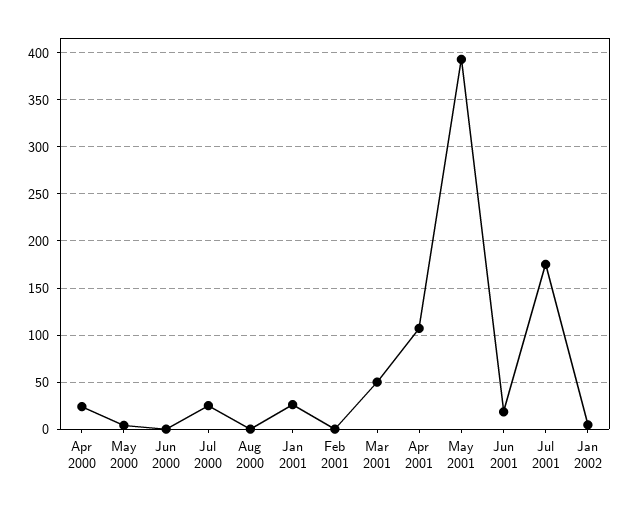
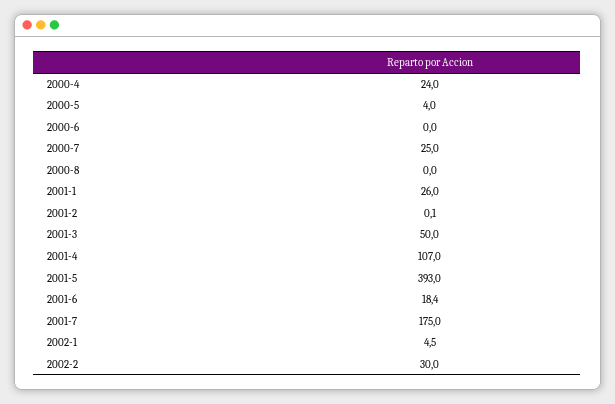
2002-2: none -> 30

